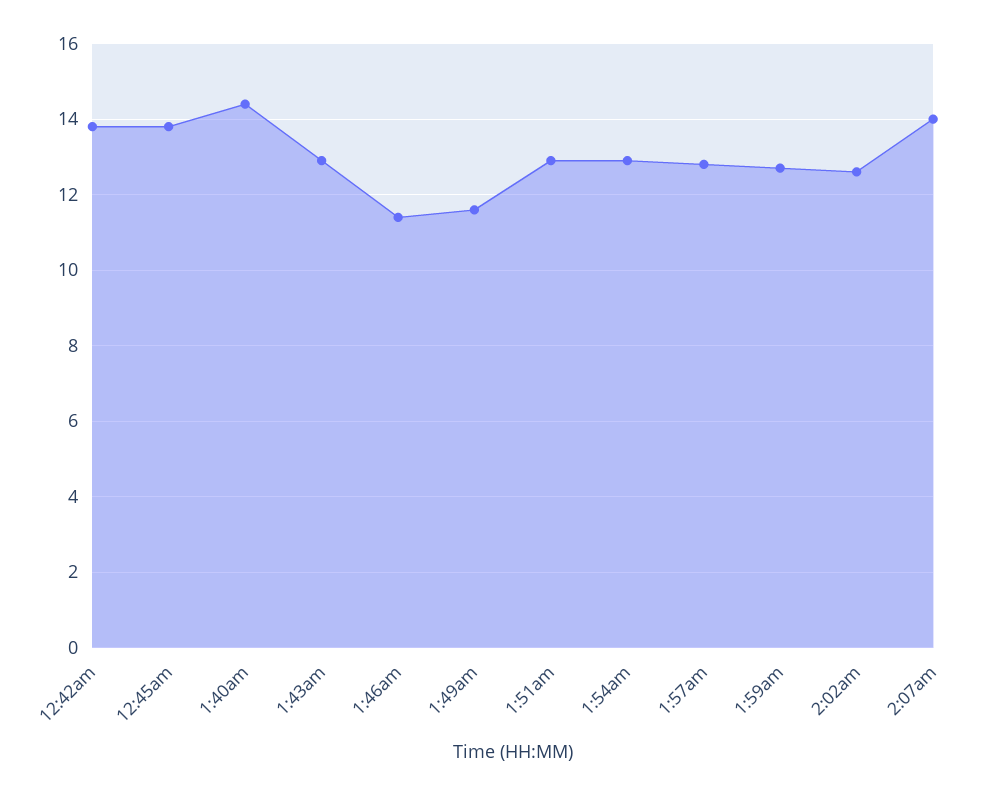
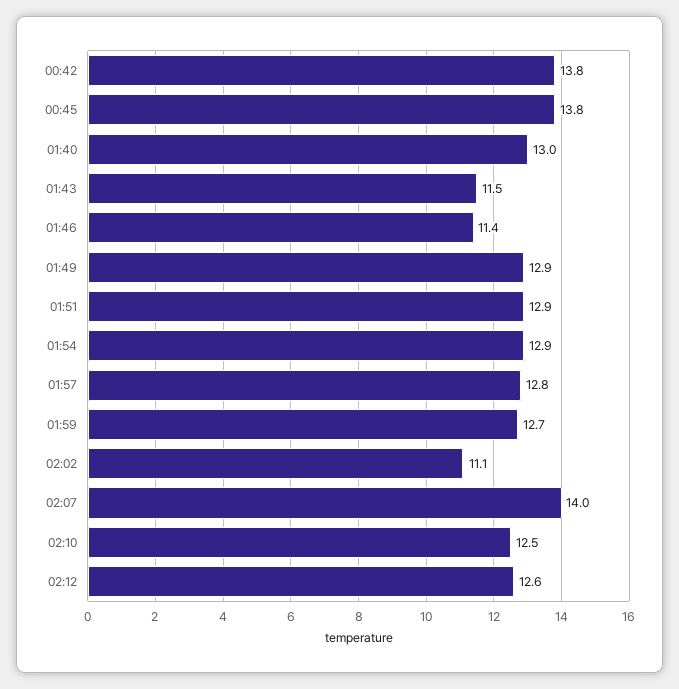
1:40am: 14.5 -> 13
1:43am: 13 -> 11.5
1:49am: 11.5 -> 12.9
2:02am: 12.5 -> 11.1
02:10: none -> 12.5
02:12: none -> 12.6

